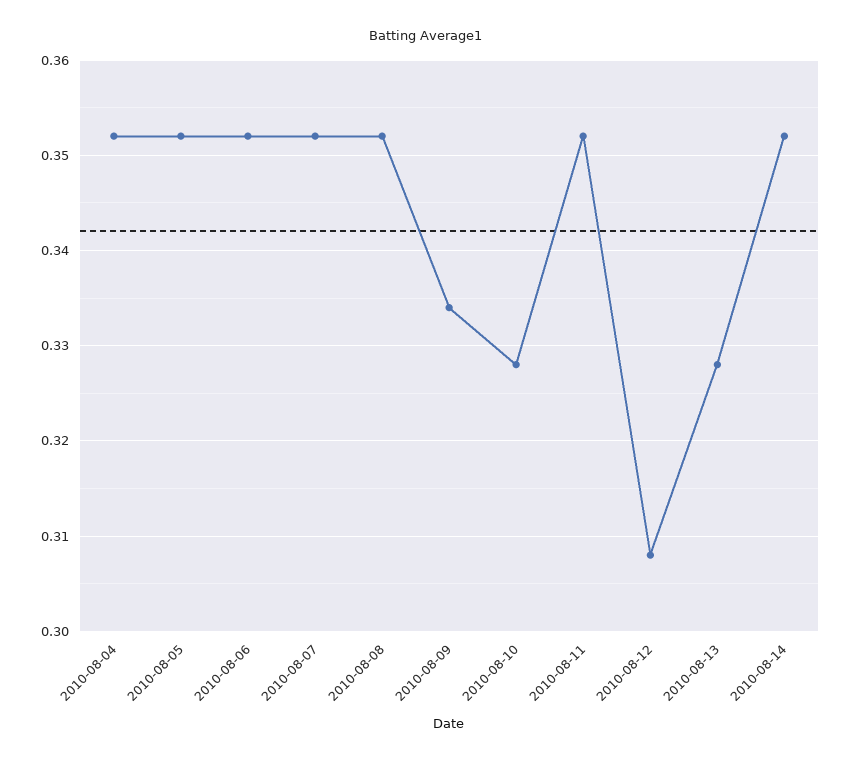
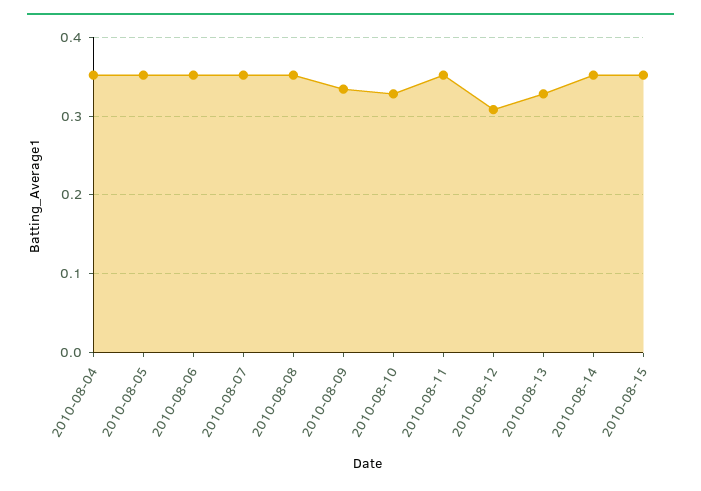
2010-08-15: none -> 0.35

